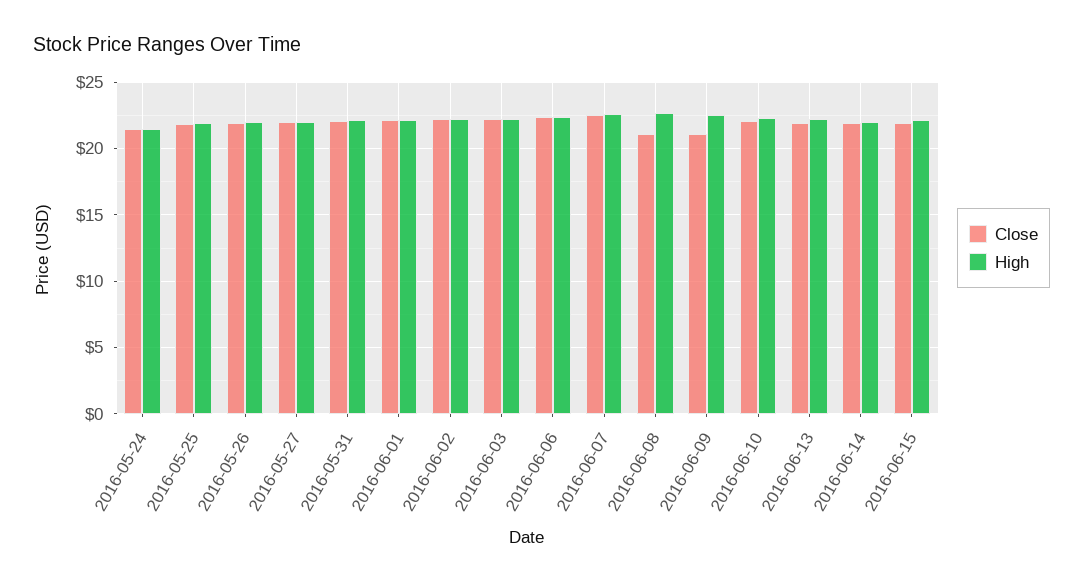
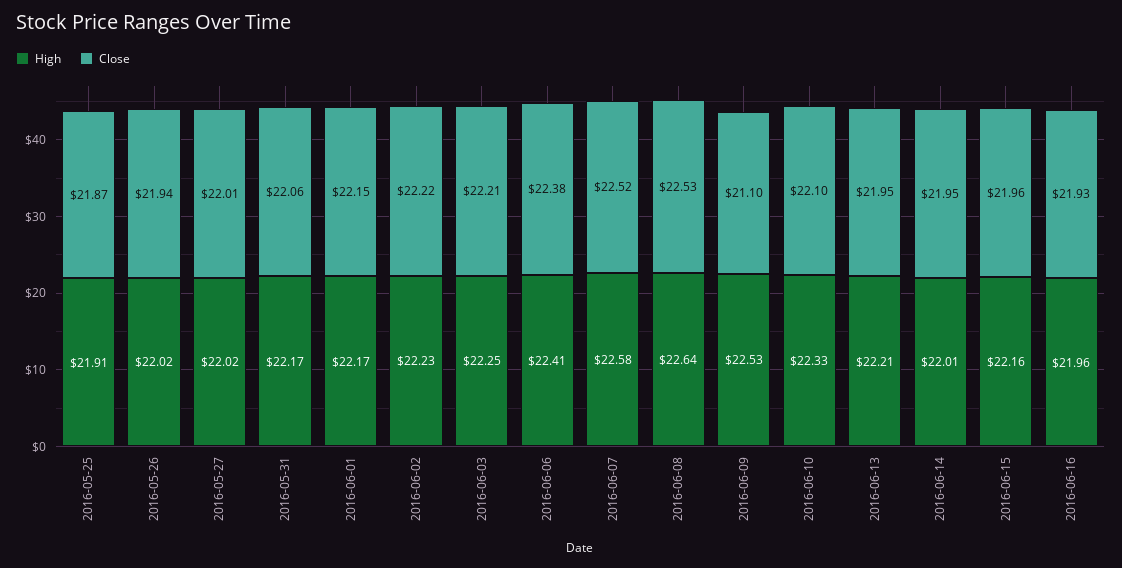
Close, 2016-05-24: 21.5 -> none
High, 2016-05-24: 21.5 -> none
Close, 2016-06-08: 21 -> 22.53
High, 2016-06-16: none -> 21.96
Close, 2016-06-16: none -> 21.93

